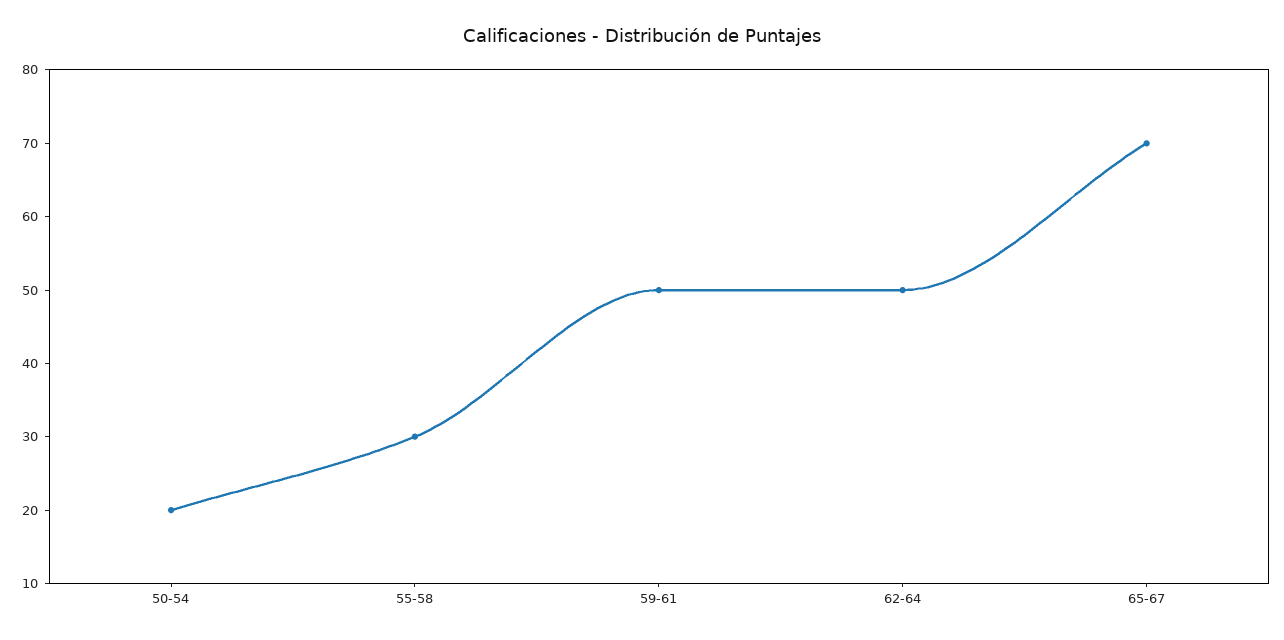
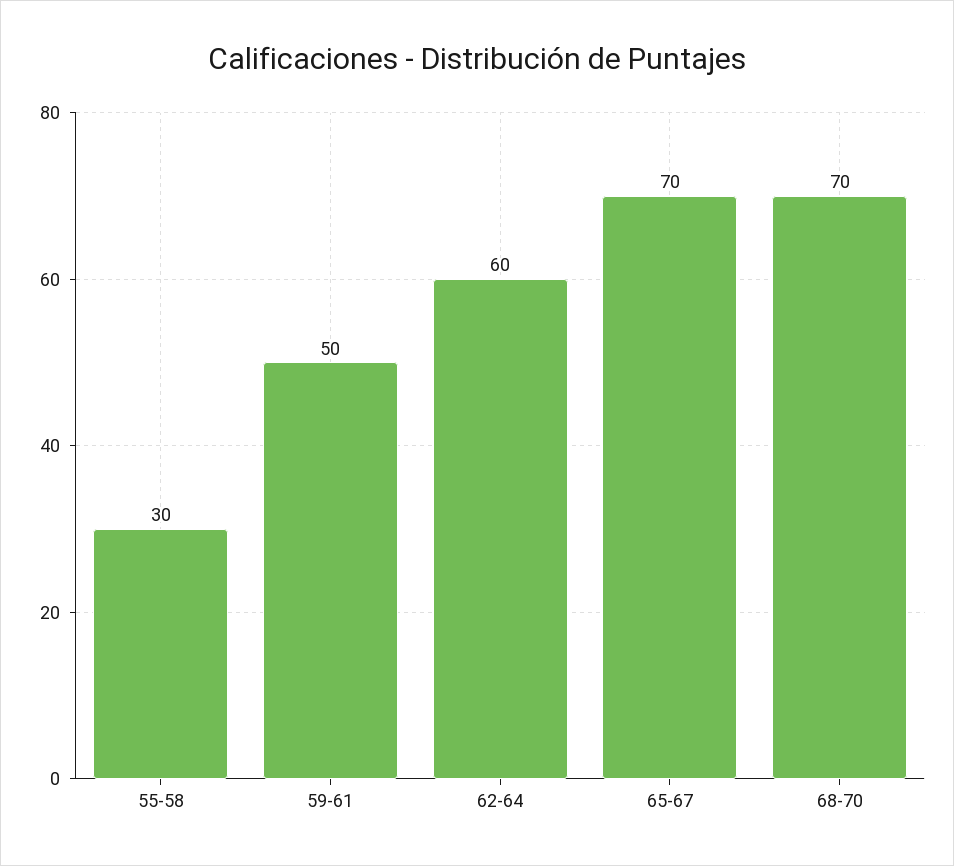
50-54: 20 -> none
62-64: 50 -> 60
68-70: none -> 70

